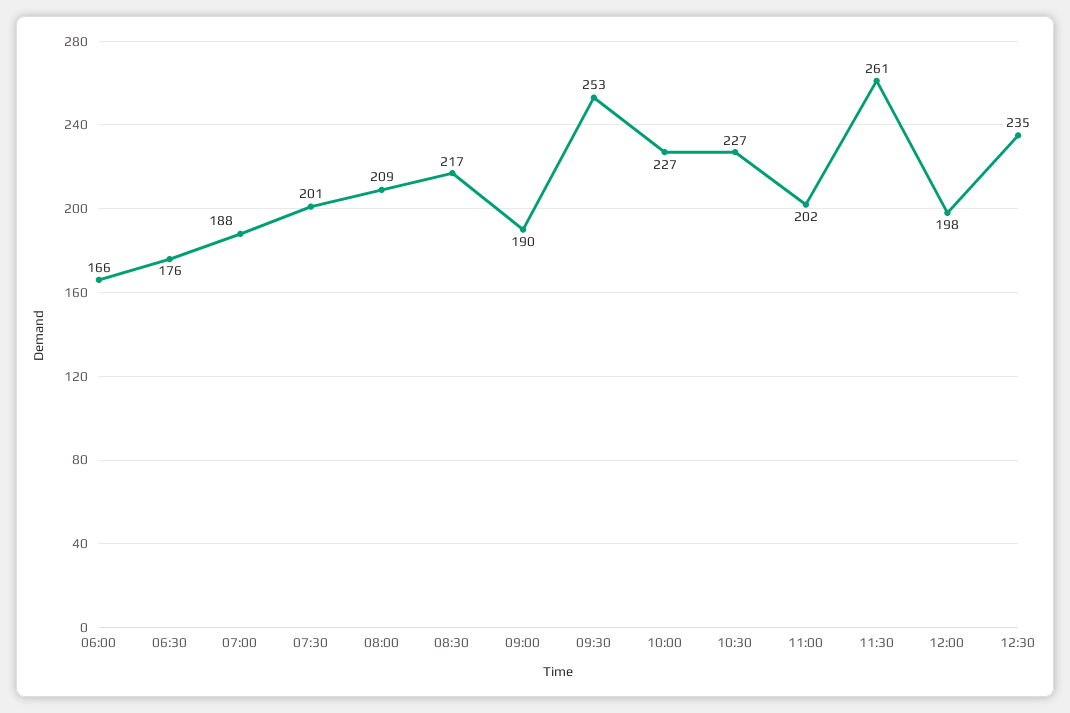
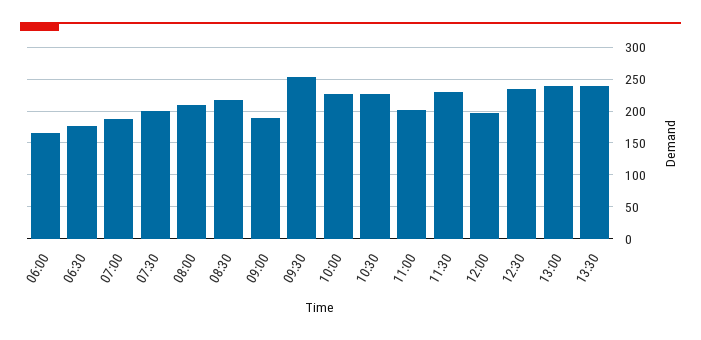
11:30: 261 -> 230
13:00: none -> 240
13:30: none -> 240

